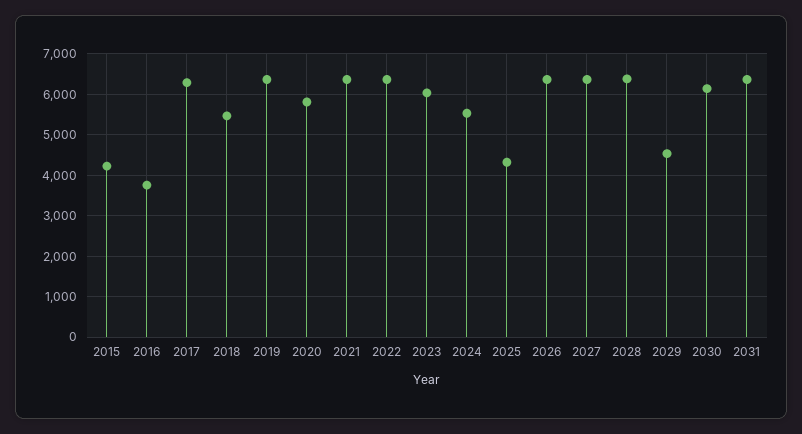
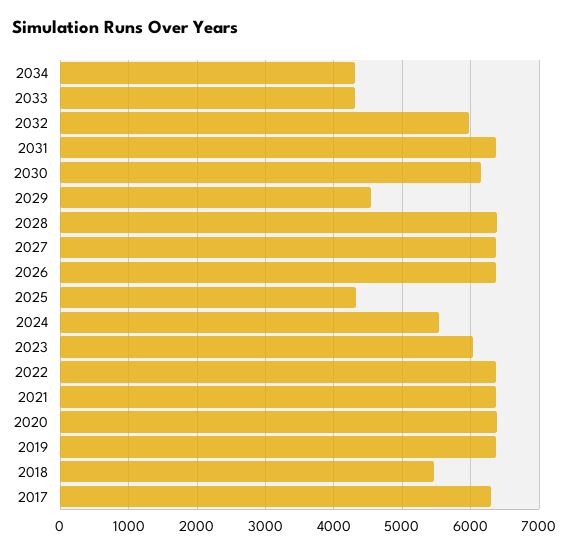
2015: 4200 -> none
2016: 3800 -> none
2020: 5800 -> 6400
2034: none -> 4300
2033: none -> 4300
2032: none -> 6000

